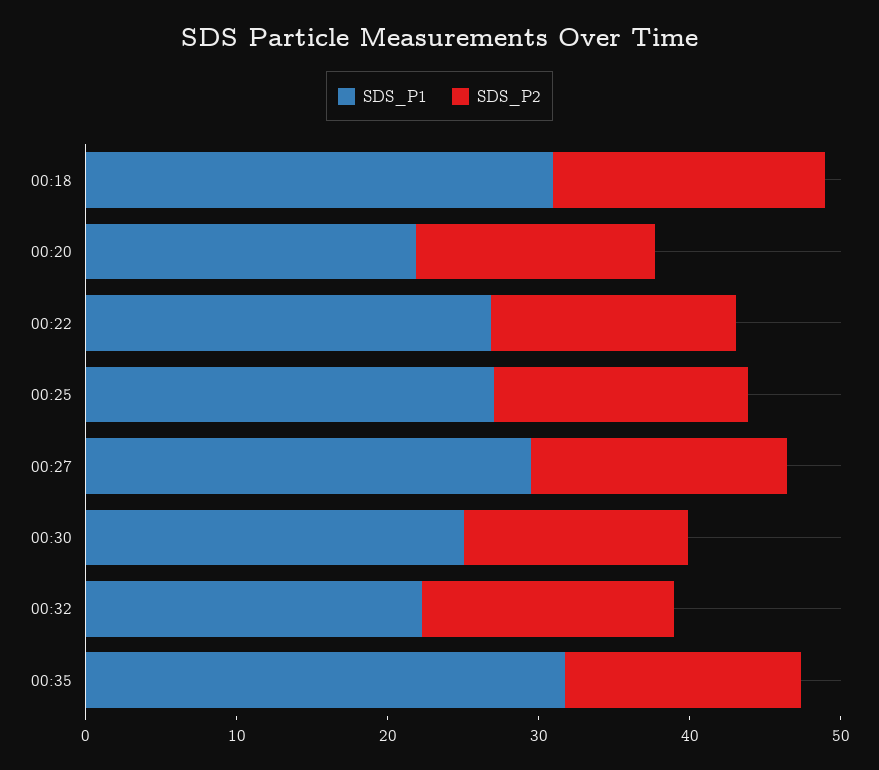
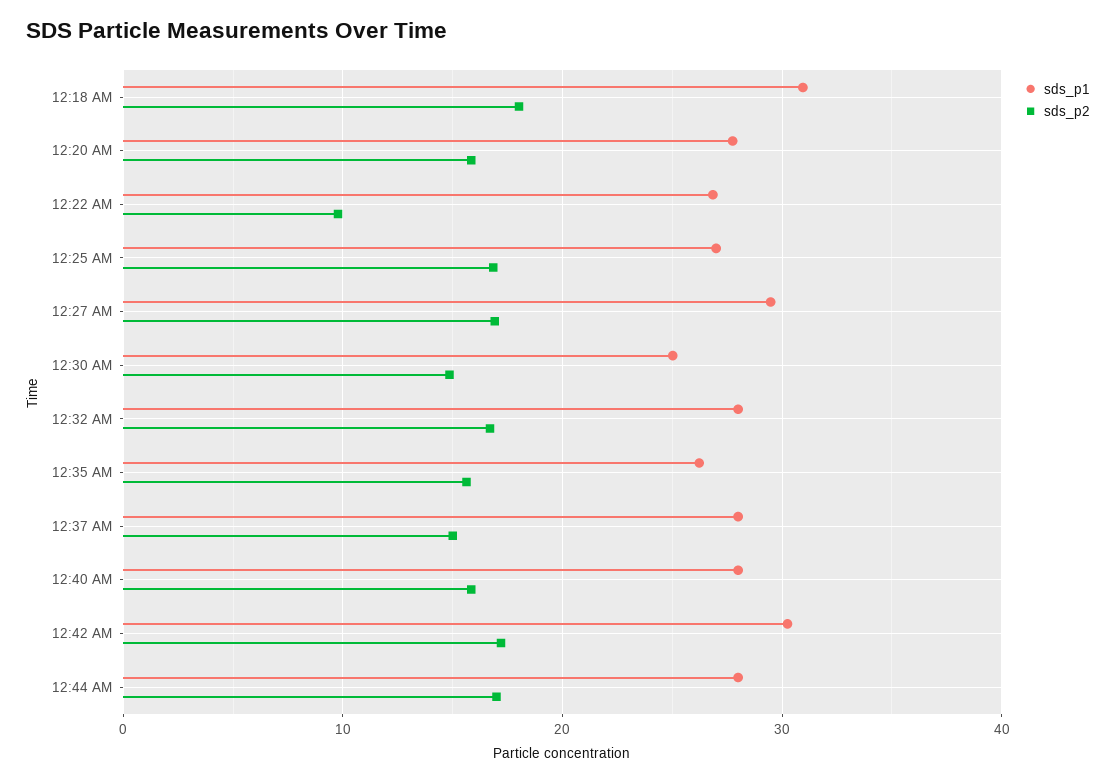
SDS_P1, 00:20: 22 -> 28
SDS_P2, 00:22: 16 -> 10
SDS_P1, 00:32: 22 -> 28
SDS_P1, 00:35: 32 -> 26
SDS_P1, 12:37 AM: none -> 28
SDS_P2, 12:37 AM: none -> 15
SDS_P1, 12:40 AM: none -> 28
SDS_P2, 12:40 AM: none -> 16
SDS_P1, 12:42 AM: none -> 30
SDS_P2, 12:42 AM: none -> 17
SDS_P1, 12:44 AM: none -> 28
SDS_P2, 12:44 AM: none -> 17

